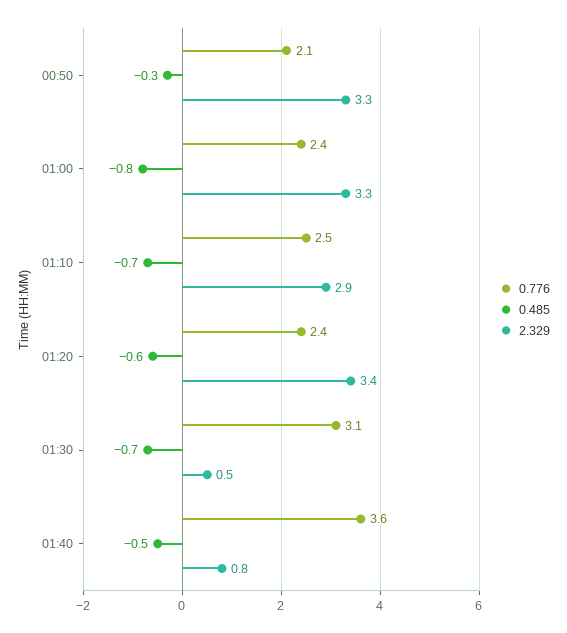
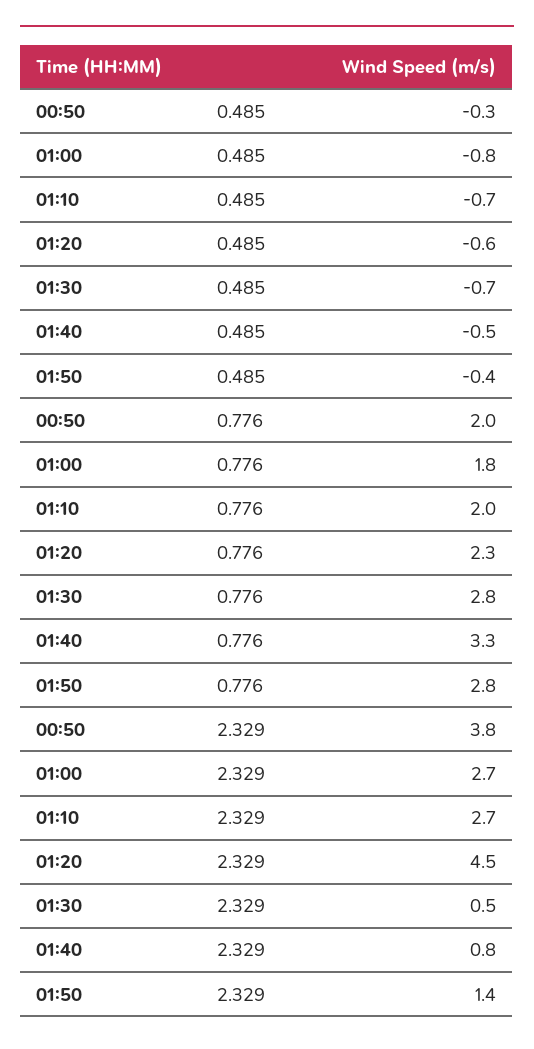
0.776, 00:50: 2.1 -> 2
2.329, 00:50: 3.3 -> 3.8
0.776, 01:00: 2.4 -> 1.8
2.329, 01:00: 3.3 -> 2.7
0.776, 01:10: 2.5 -> 2
2.329, 01:10: 2.9 -> 2.7
0.776, 01:20: 2.4 -> 2.3
2.329, 01:20: 3.4 -> 4.5
0.776, 01:30: 3.1 -> 2.8
0.776, 01:40: 3.6 -> 3.3
0.485, 01:50: none -> -0.4
0.776, 01:50: none -> 2.8
2.329, 01:50: none -> 1.4

